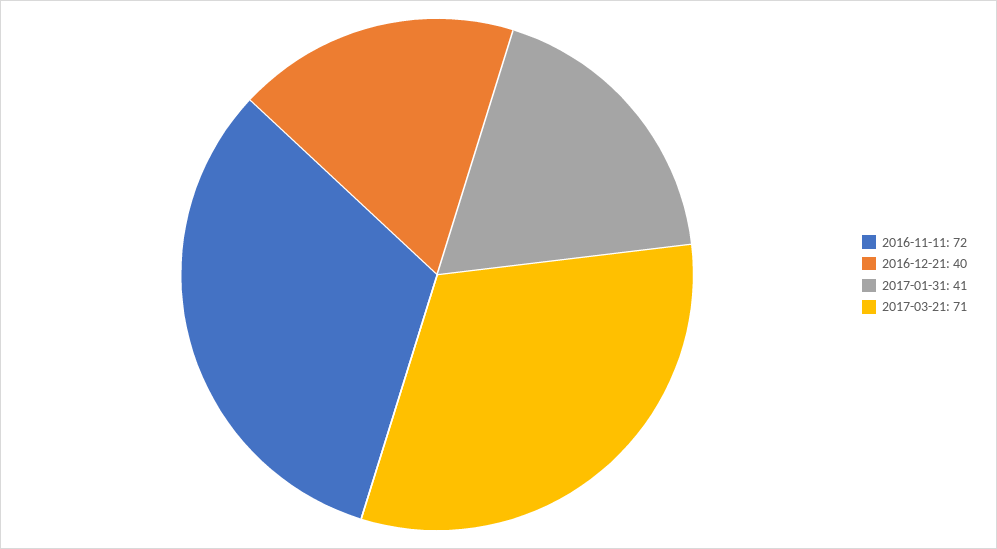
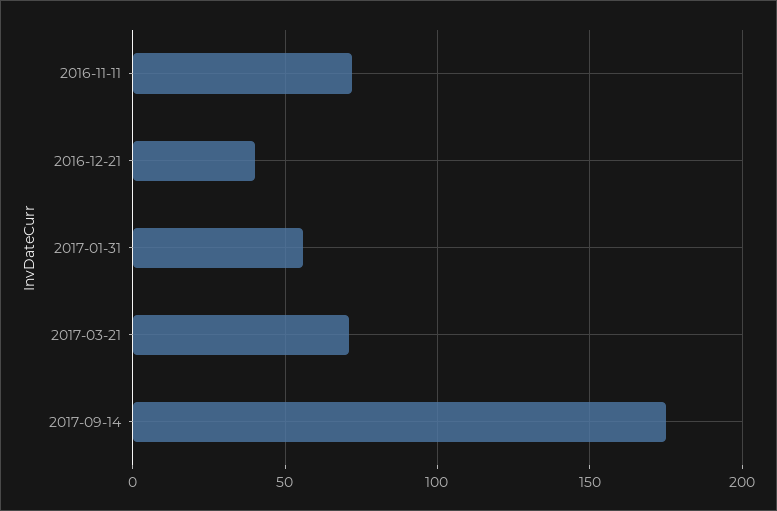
2017-01-31: 41 -> 55
2017-09-14: none -> 175

